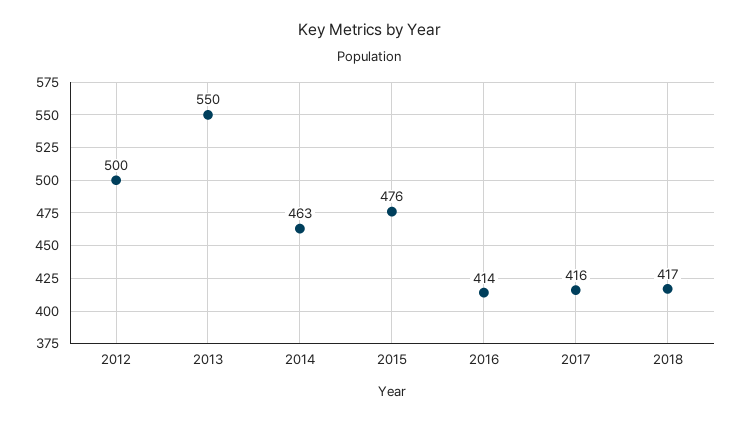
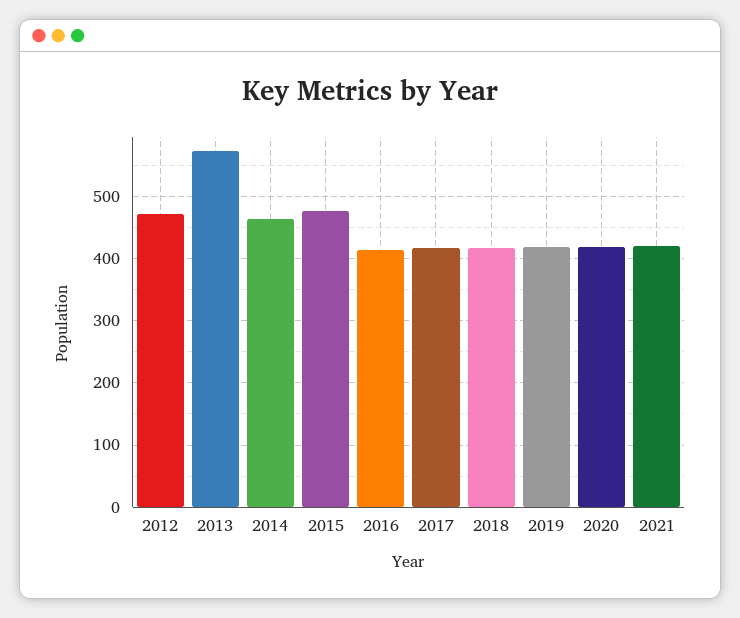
2012: 500 -> 470
2013: 550 -> 570
2019: none -> 420
2020: none -> 420
2021: none -> 420

